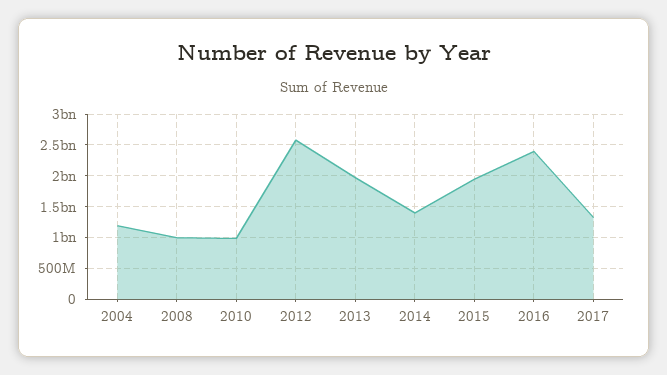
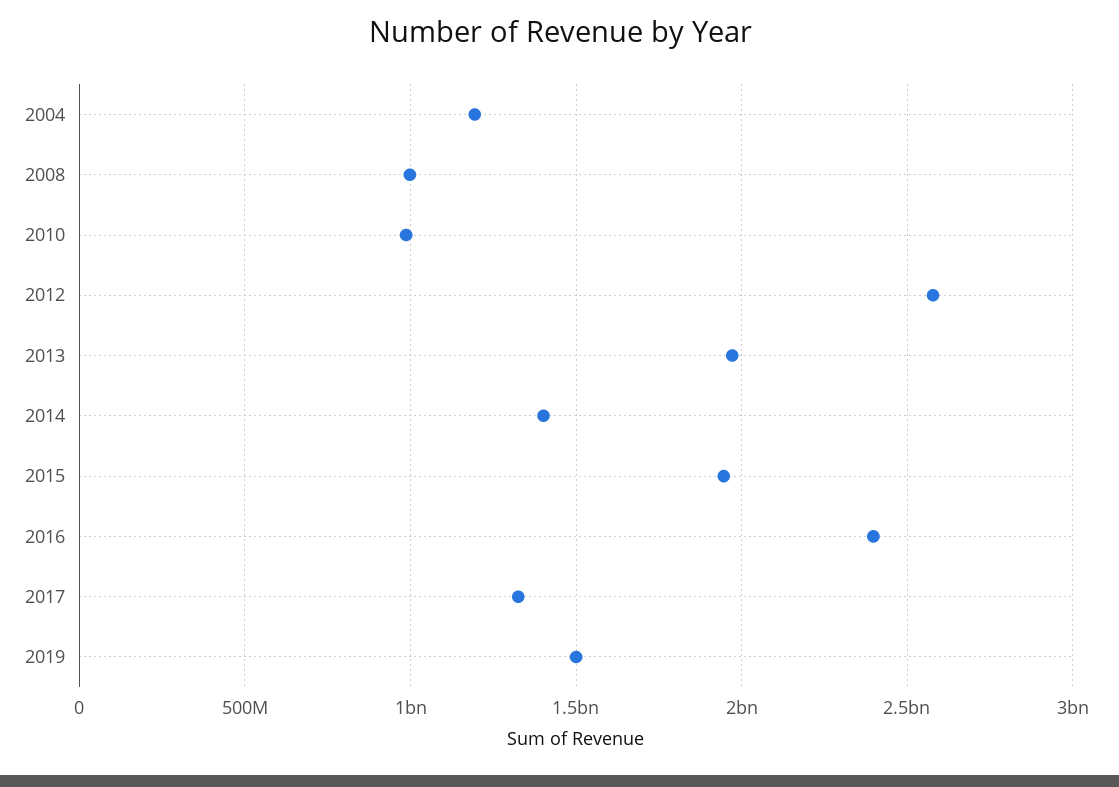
2019: none -> 1500000000

